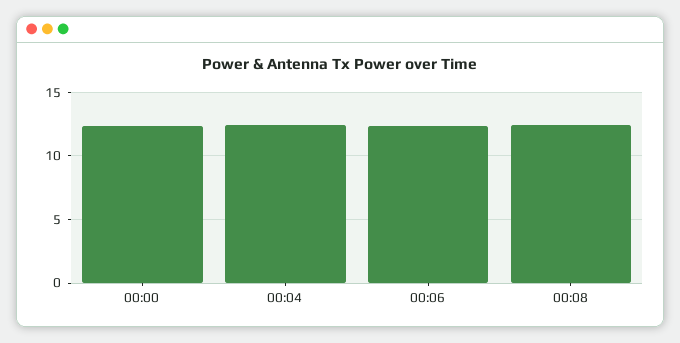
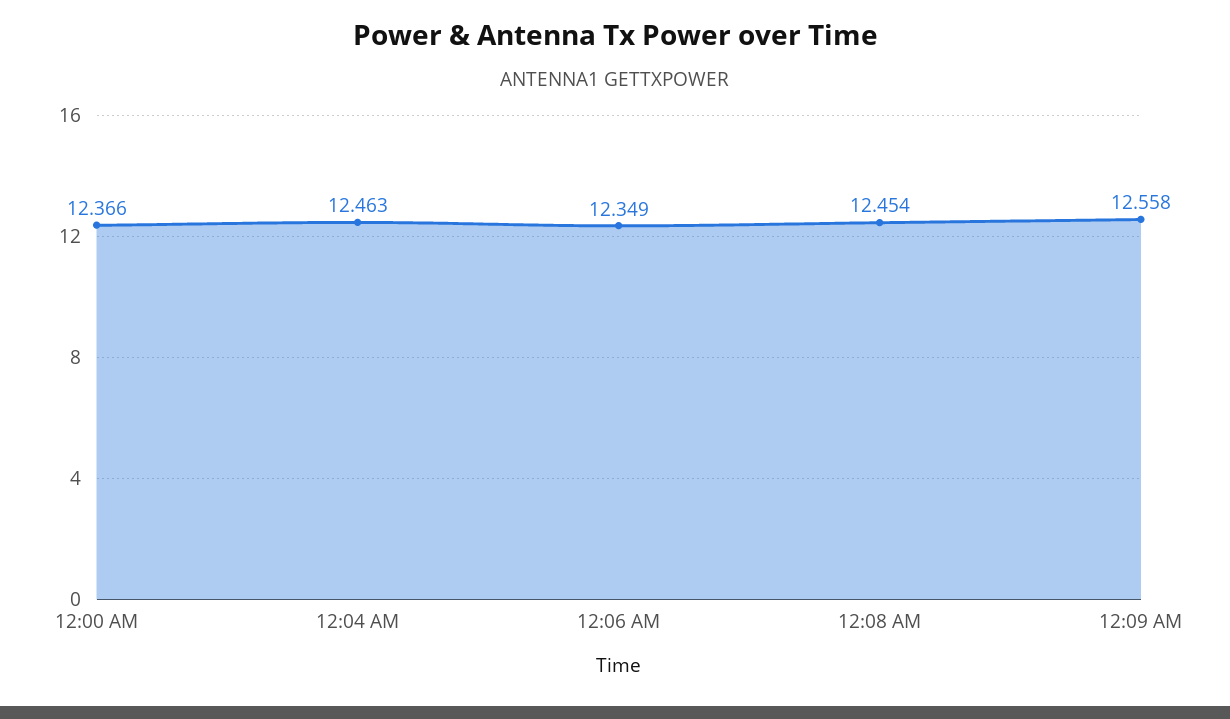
12:09 AM: none -> 12.558

